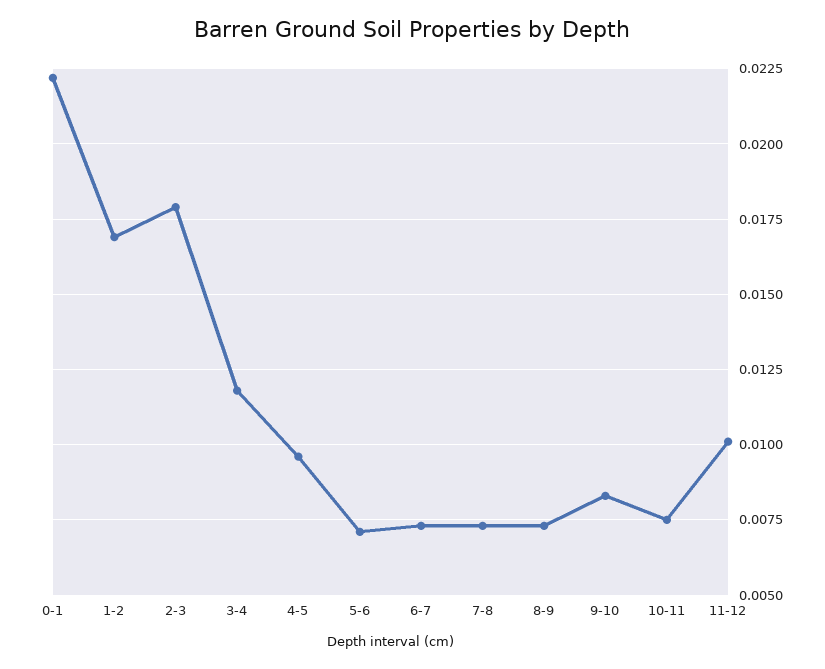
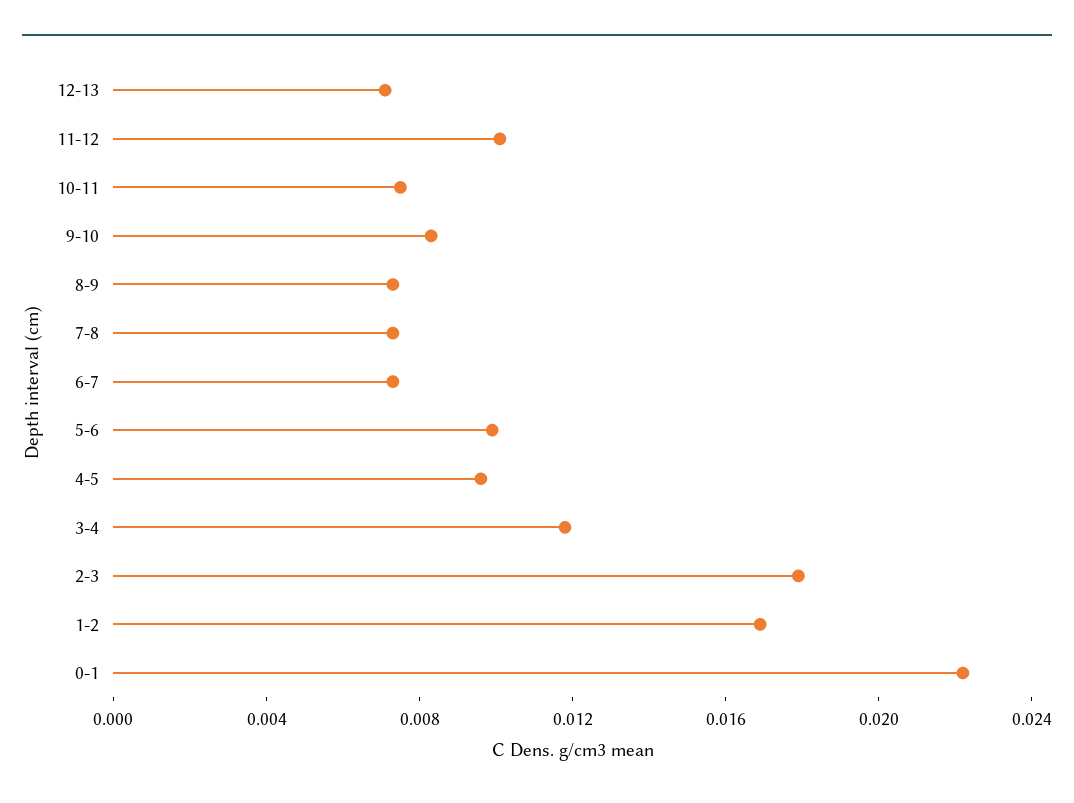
5-6: 0.007 -> 0.01
12-13: none -> 0.007

